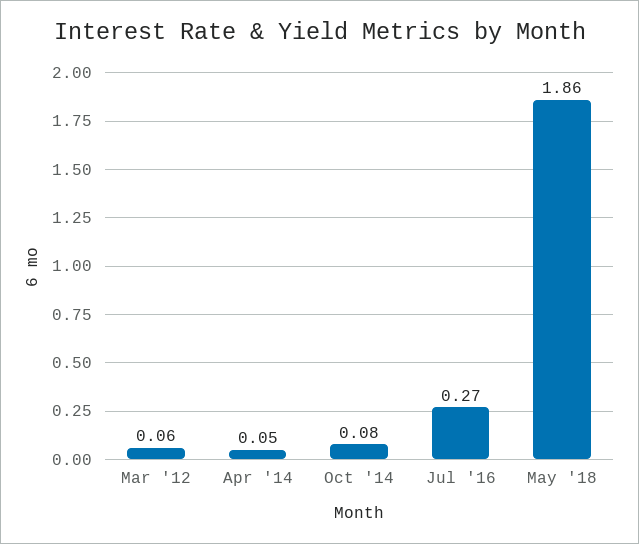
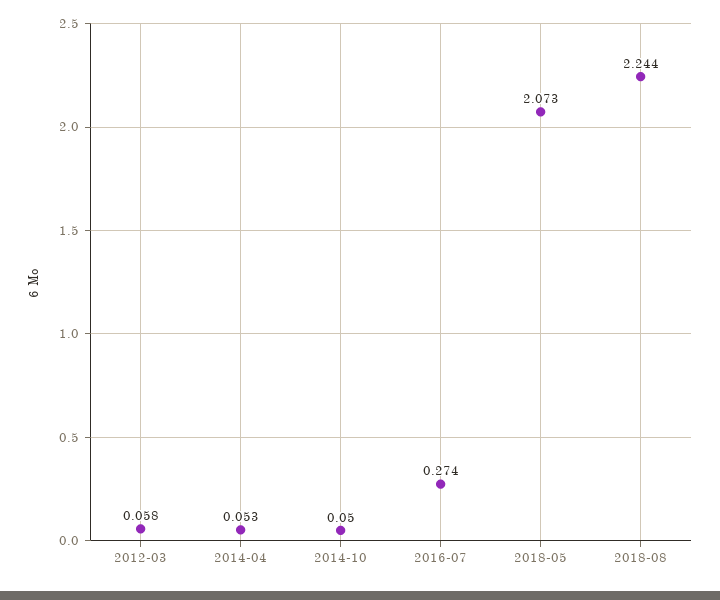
Oct '14: 0.08 -> 0.05
May '18: 1.86 -> 2.073
2018-08: none -> 2.244

